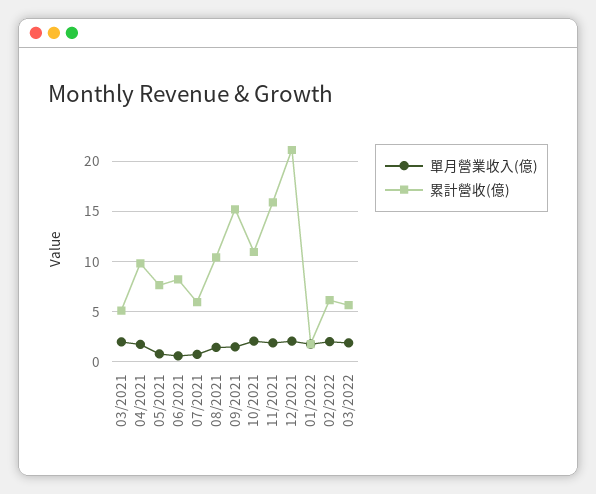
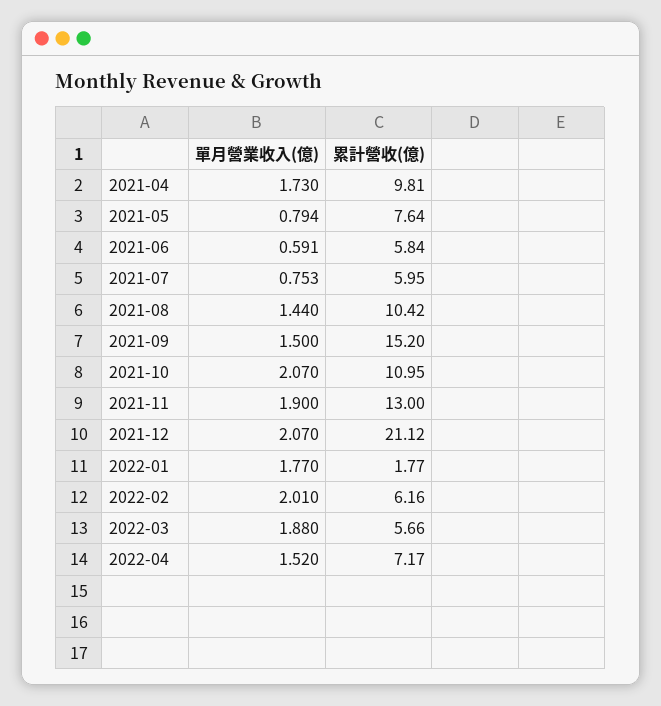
單月營業收入(億), 03/2021: 2 -> none
累計營收(億), 03/2021: 5 -> none
累計營收(億), 06/2021: 8 -> 5.84
累計營收(億), 11/2021: 16 -> 13
單月營業收入(億), 2022-04: none -> 1.52
累計營收(億), 2022-04: none -> 7.17

